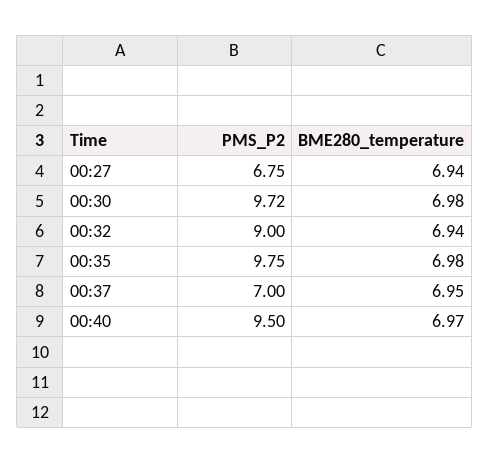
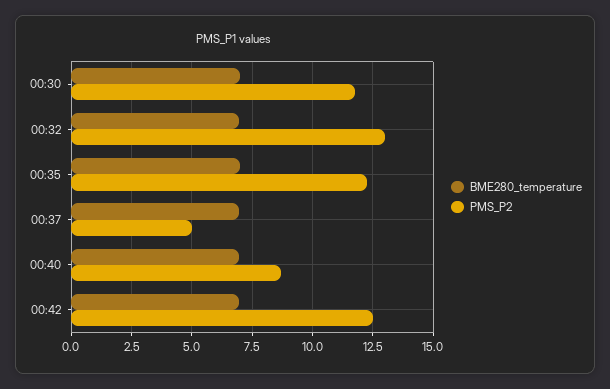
PMS_P2, 00:27: 6.75 -> none
BME280_temperature, 00:27: 6.94 -> none
PMS_P2, 00:30: 9.72 -> 11.75
PMS_P2, 00:32: 9 -> 13
PMS_P2, 00:35: 9.75 -> 12.25
PMS_P2, 00:37: 7 -> 5
PMS_P2, 00:40: 9.5 -> 8.75
BME280_temperature, 00:42: none -> 7
PMS_P2, 00:42: none -> 12.5

